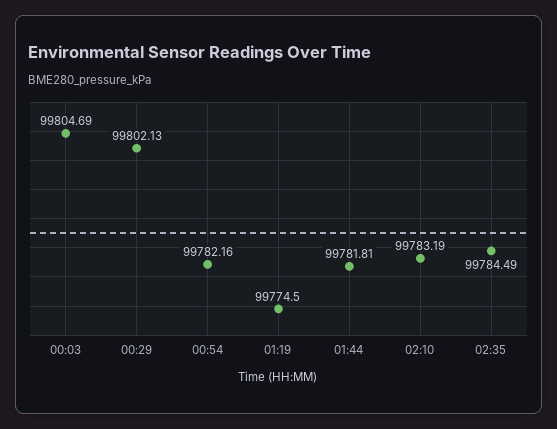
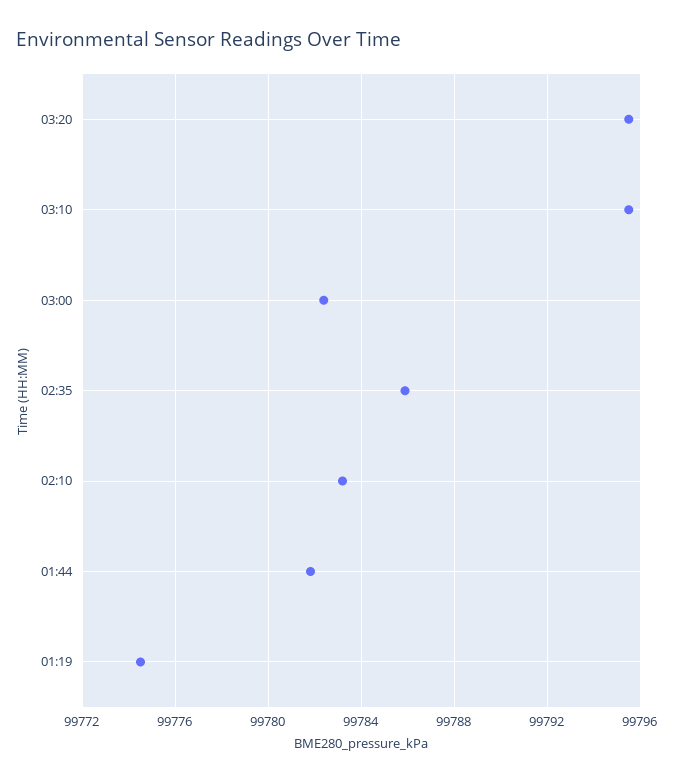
00:03: 99804.69 -> none
00:29: 99802.13 -> none
00:54: 99782.16 -> none
02:35: 99784.49 -> 99786
03:20: none -> 99795.5
03:10: none -> 99795.5
03:00: none -> 99782.5

